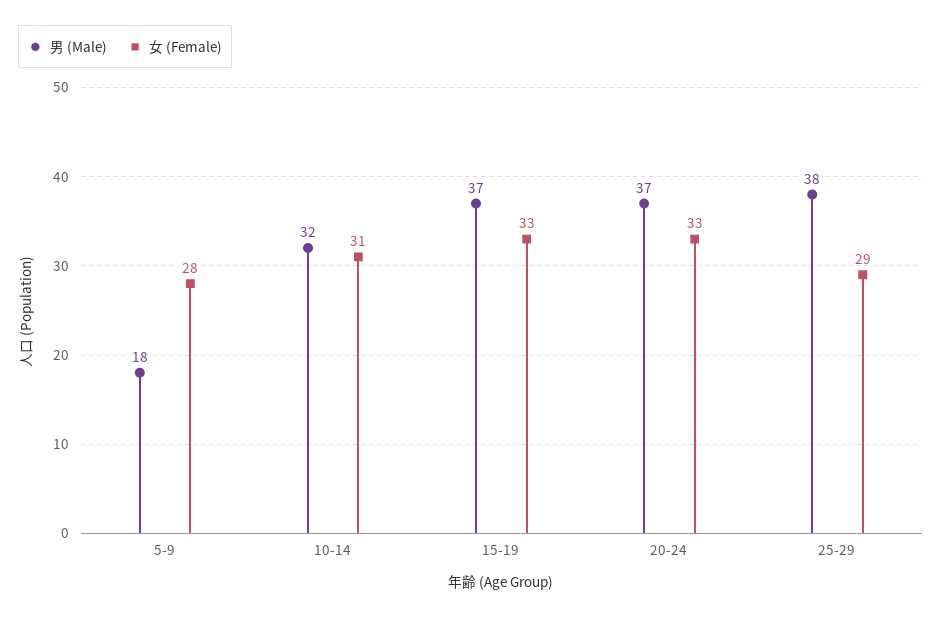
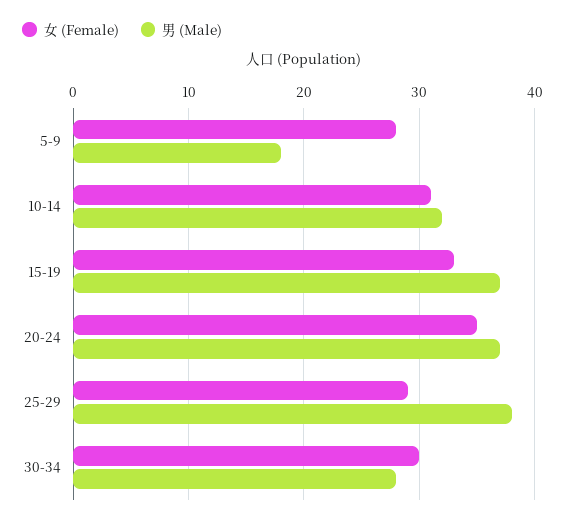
女 (Female), 20-24: 33 -> 35
女 (Female), 30-34: none -> 30
男 (Male), 30-34: none -> 28

